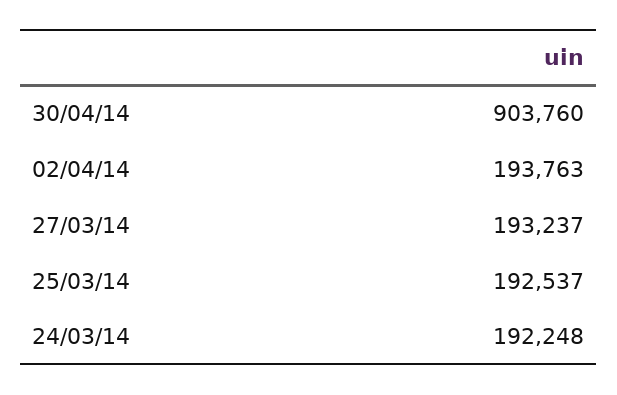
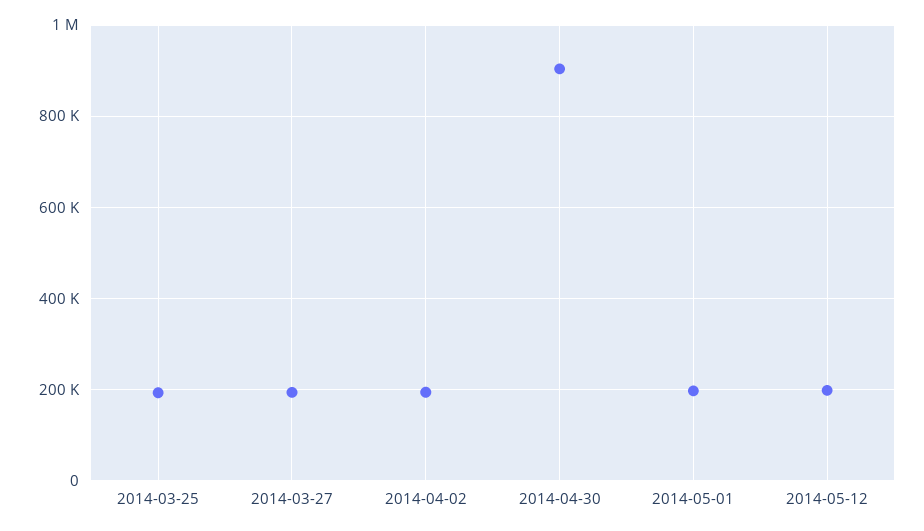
24/03/14: 192248 -> none
2014-05-01: none -> 200000
2014-05-12: none -> 200000

